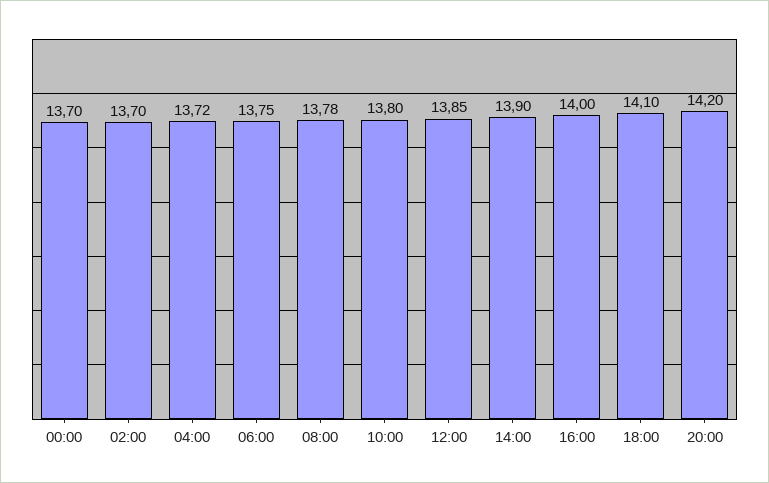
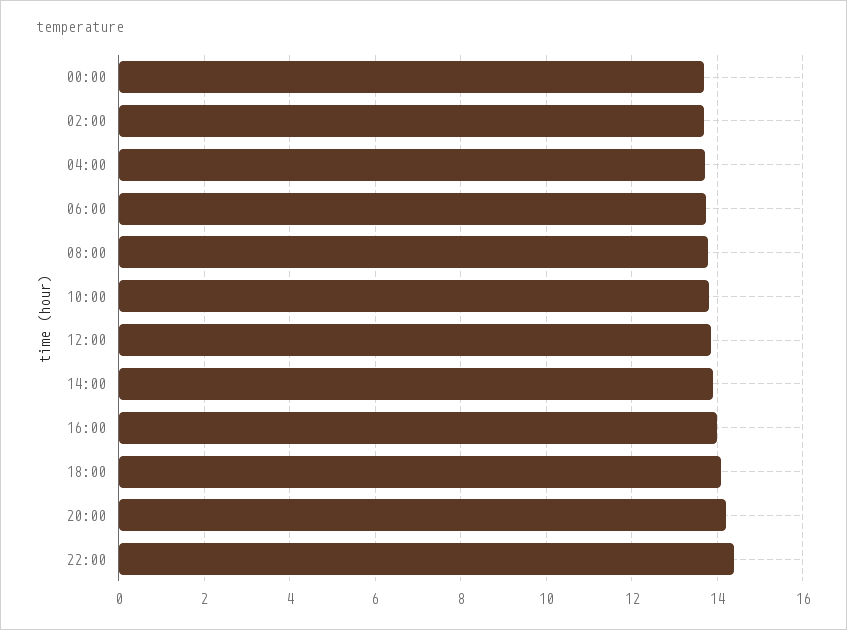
22:00: none -> 14.4

